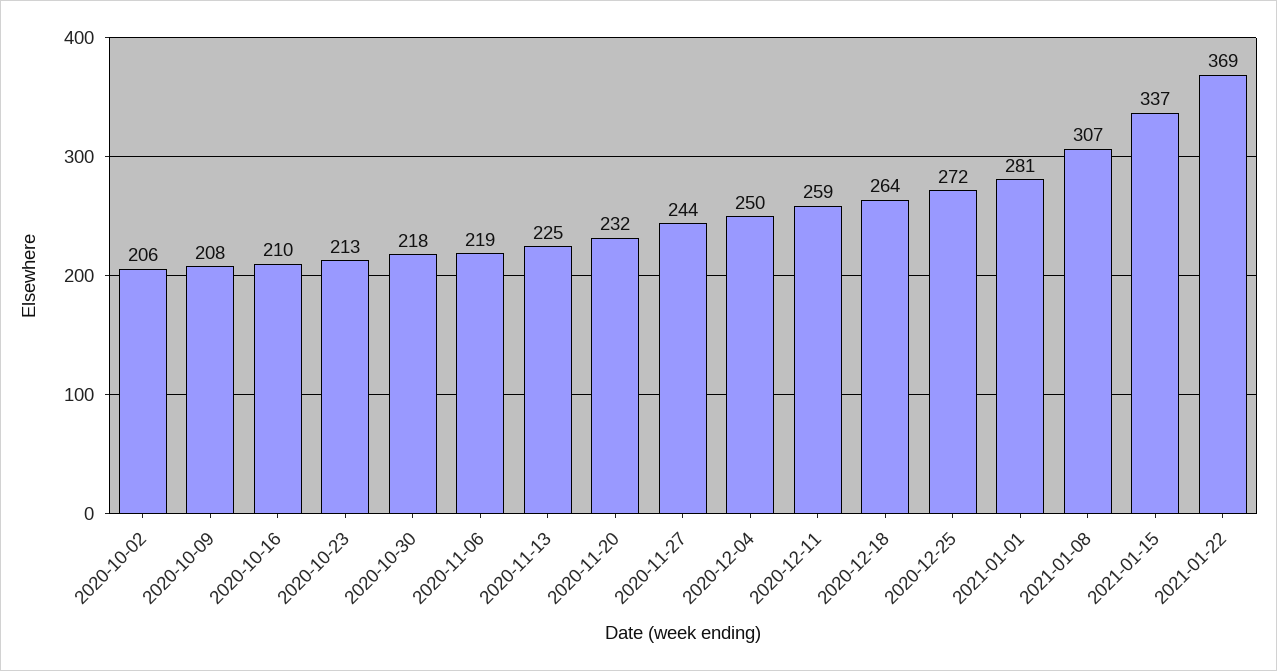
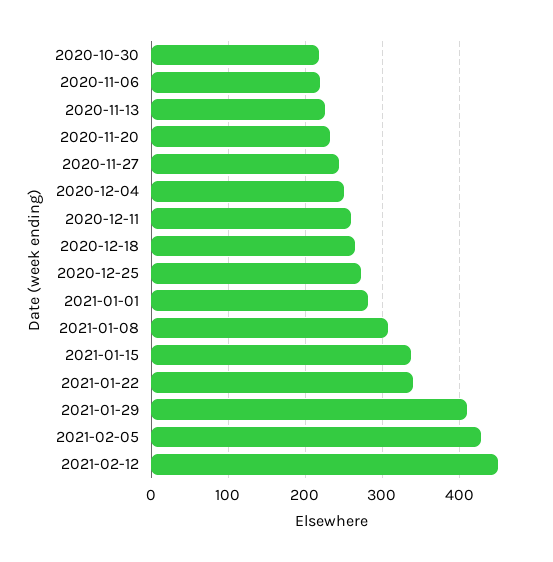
2020-10-02: 206 -> none
2020-10-09: 208 -> none
2020-10-16: 210 -> none
2020-10-23: 213 -> none
2021-01-22: 369 -> 340
2021-01-29: none -> 410
2021-02-05: none -> 430
2021-02-12: none -> 450

